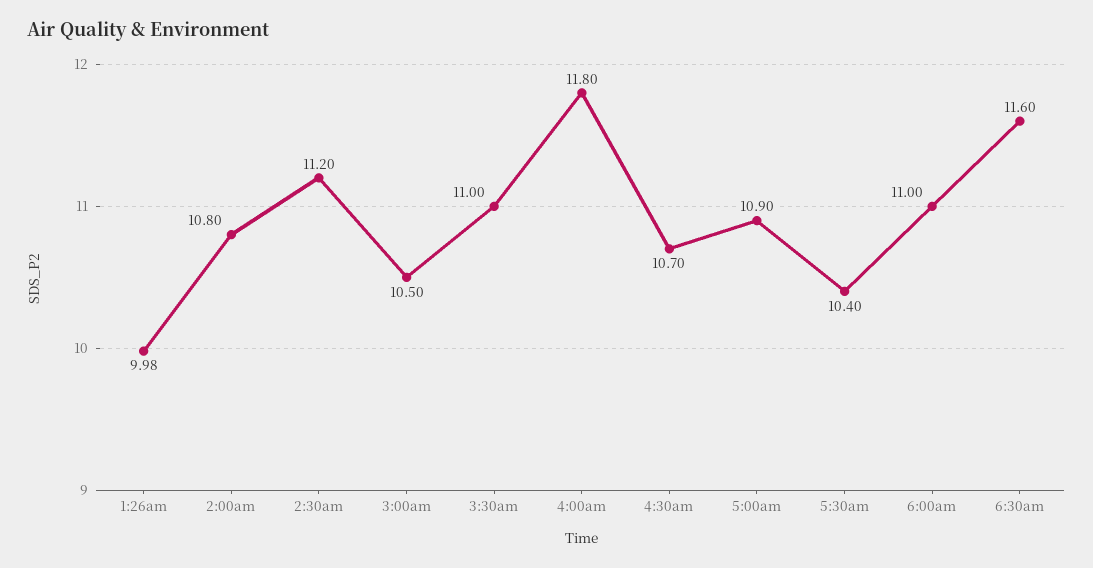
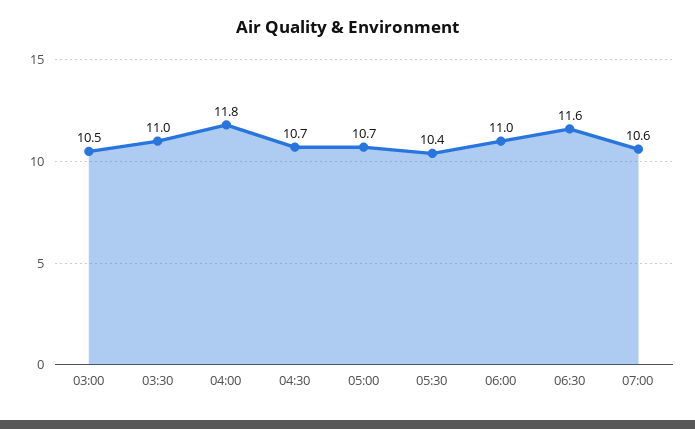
1:26am: 9.98 -> none
2:00am: 10.8 -> none
2:30am: 11.2 -> none
5:00am: 10.9 -> 10.7
07:00: none -> 10.6

